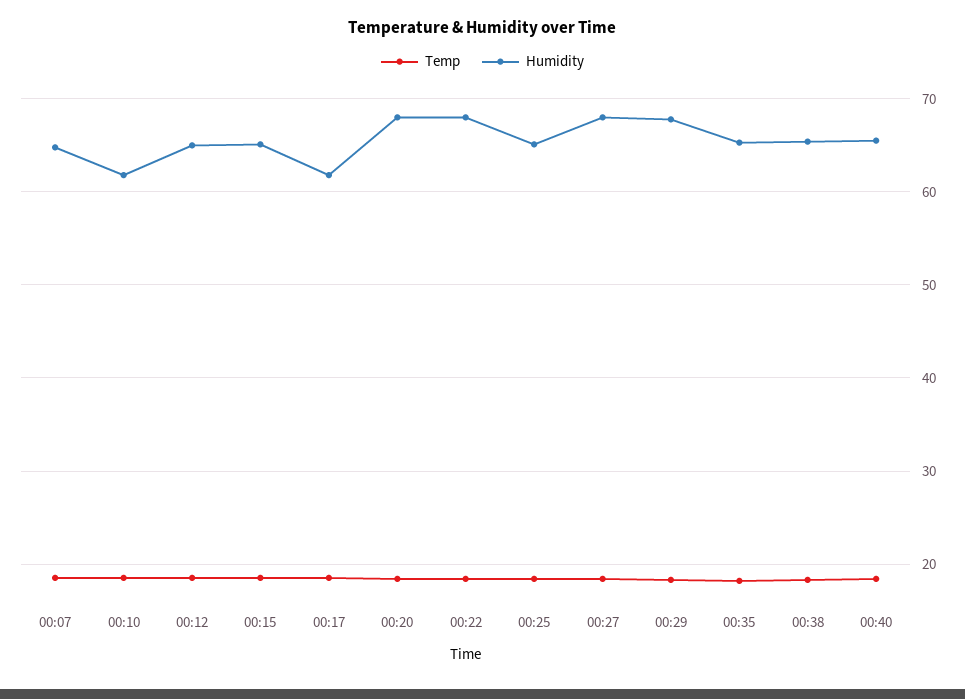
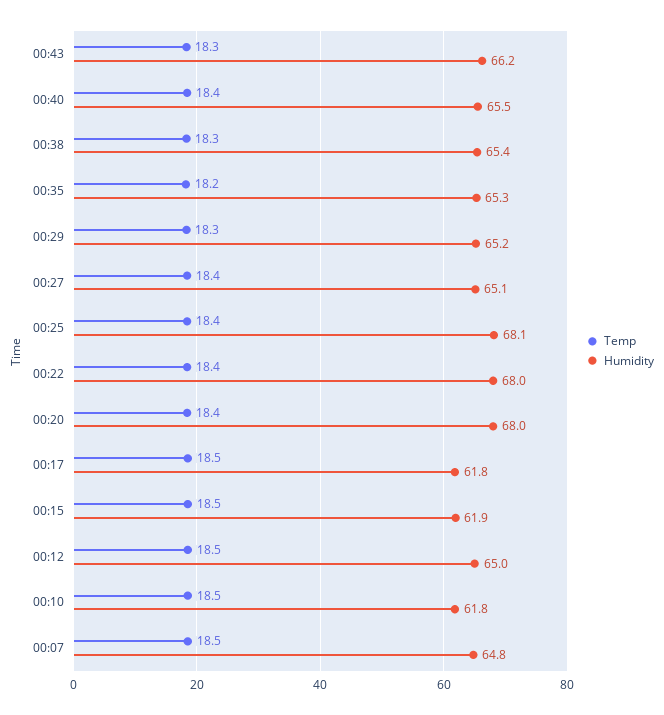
Humidity, 00:15: 65 -> 61.9
Humidity, 00:25: 65 -> 68.1
Humidity, 00:27: 68 -> 65.1
Humidity, 00:29: 68 -> 65.2
Temp, 00:43: none -> 18.3
Humidity, 00:43: none -> 66.2

